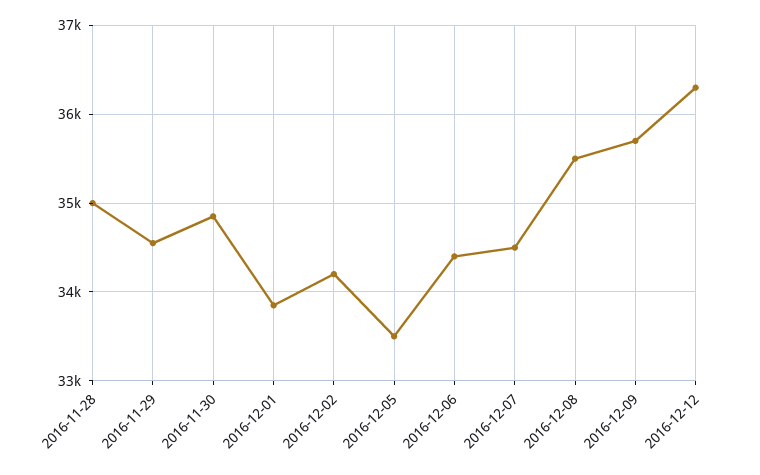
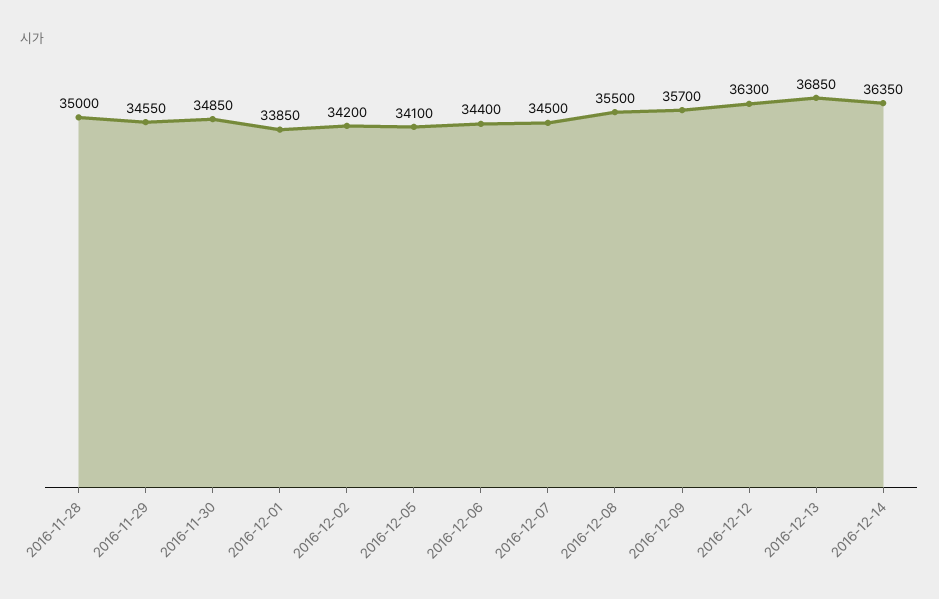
2016-12-05: 33500 -> 34100
2016-12-13: none -> 36850
2016-12-14: none -> 36350

